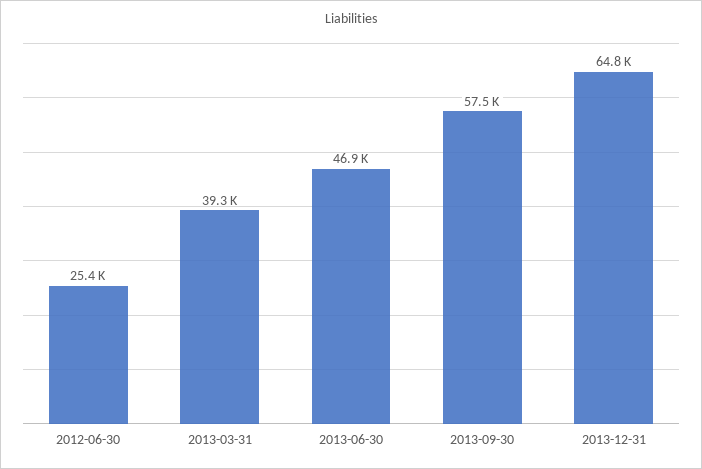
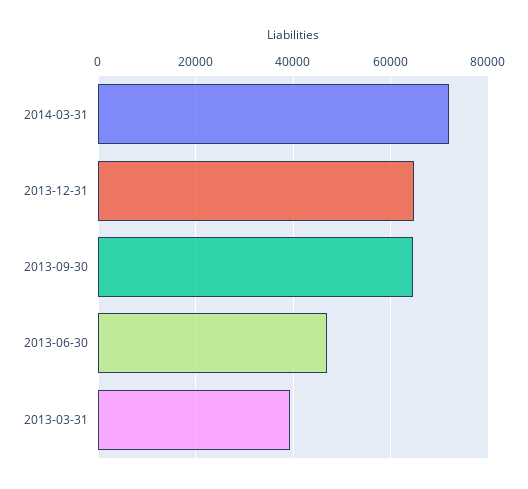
2012-06-30: 25400 -> none
2013-09-30: 57500 -> 64000
2014-03-31: none -> 72000

